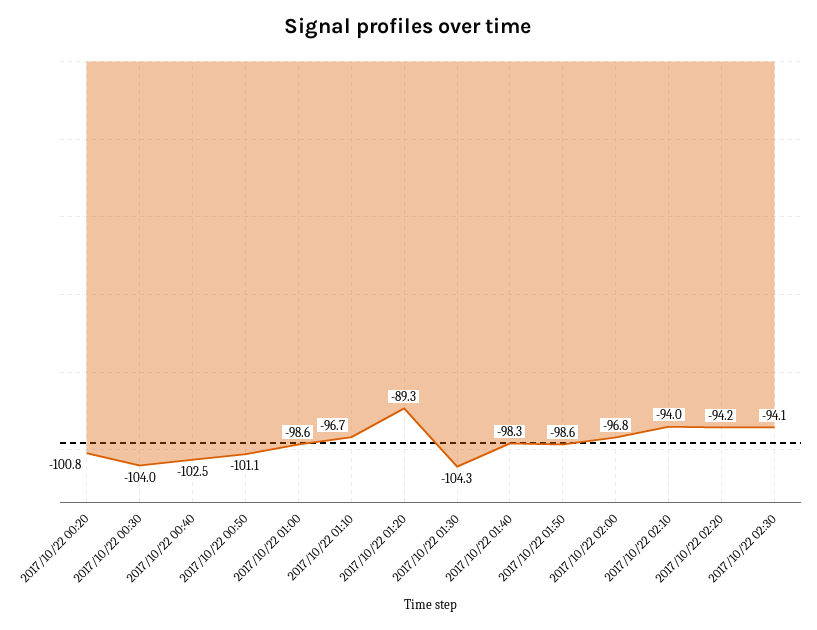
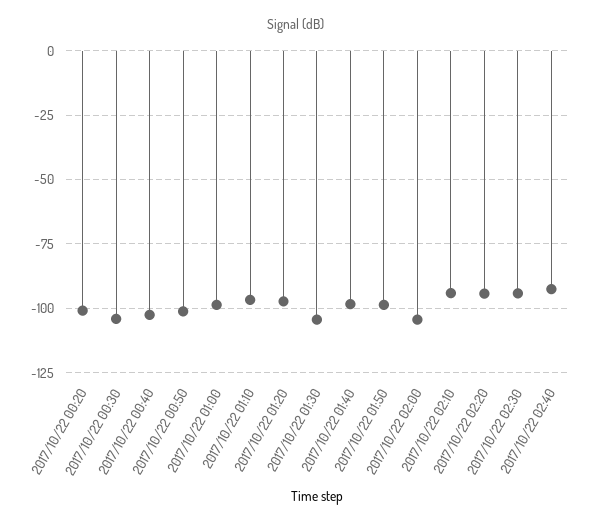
2017/10/22 01:20: -89.3 -> -97.5
2017/10/22 02:00: -96.8 -> -105
2017/10/22 02:40: none -> -92.5

